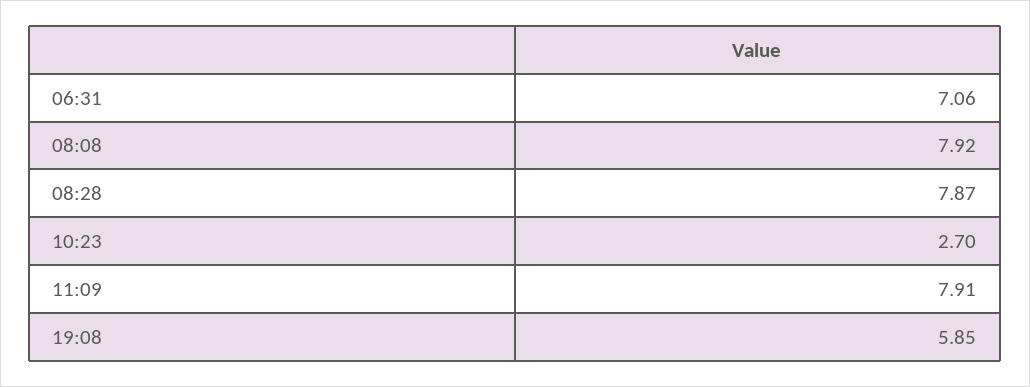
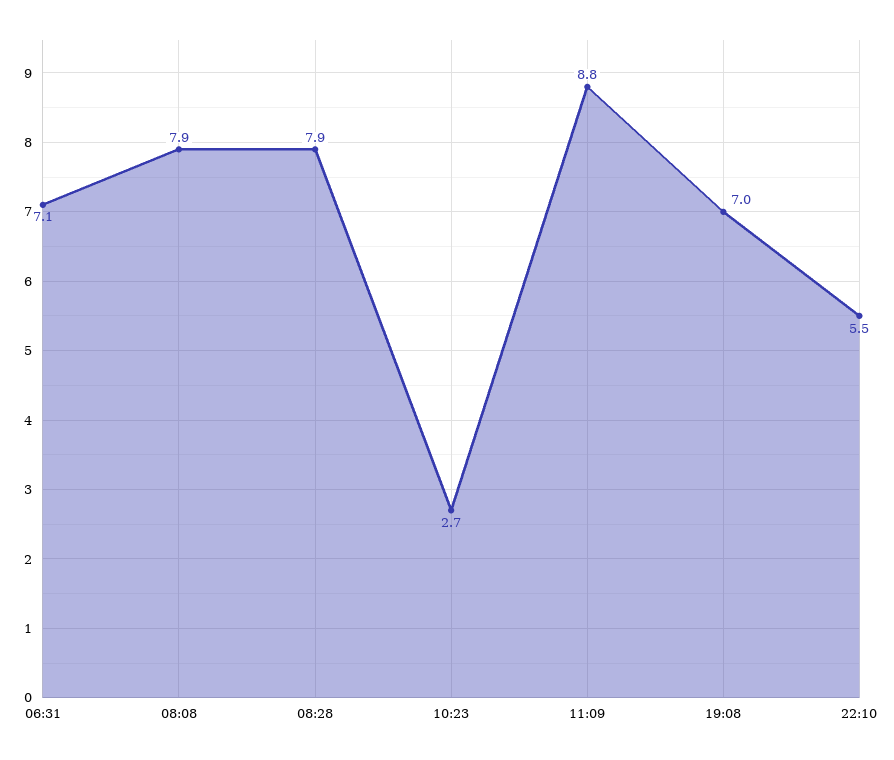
11:09: 7.91 -> 8.8
19:08: 5.85 -> 7
22:10: none -> 5.5

